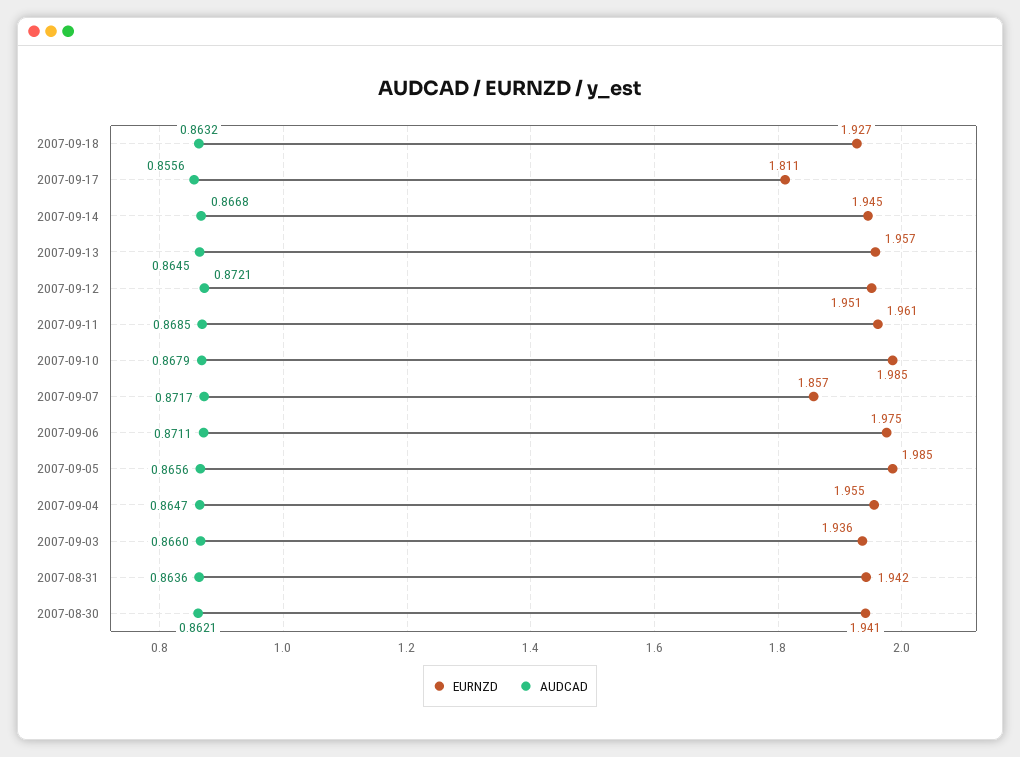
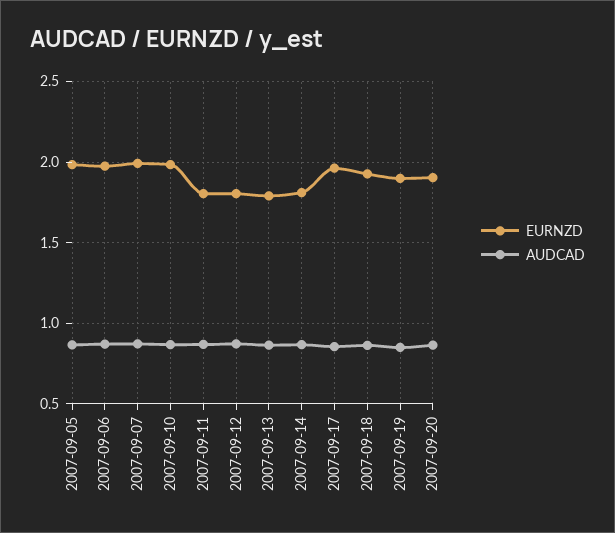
EURNZD, 2007-09-17: 1.811 -> 1.95
EURNZD, 2007-09-14: 1.945 -> 1.8
EURNZD, 2007-09-13: 1.957 -> 1.8
EURNZD, 2007-09-12: 1.951 -> 1.8
EURNZD, 2007-09-11: 1.961 -> 1.8
EURNZD, 2007-09-07: 1.857 -> 2
EURNZD, 2007-09-04: 1.955 -> none
AUDCAD, 2007-09-04: 0.8647 -> none
EURNZD, 2007-09-03: 1.936 -> none
AUDCAD, 2007-09-03: 0.866 -> none
EURNZD, 2007-08-31: 1.942 -> none
AUDCAD, 2007-08-31: 0.8636 -> none
EURNZD, 2007-08-30: 1.941 -> none
AUDCAD, 2007-08-30: 0.8621 -> none
EURNZD, 2007-09-19: none -> 1.9
AUDCAD, 2007-09-19: none -> 0.85
EURNZD, 2007-09-20: none -> 1.9
AUDCAD, 2007-09-20: none -> 0.85

